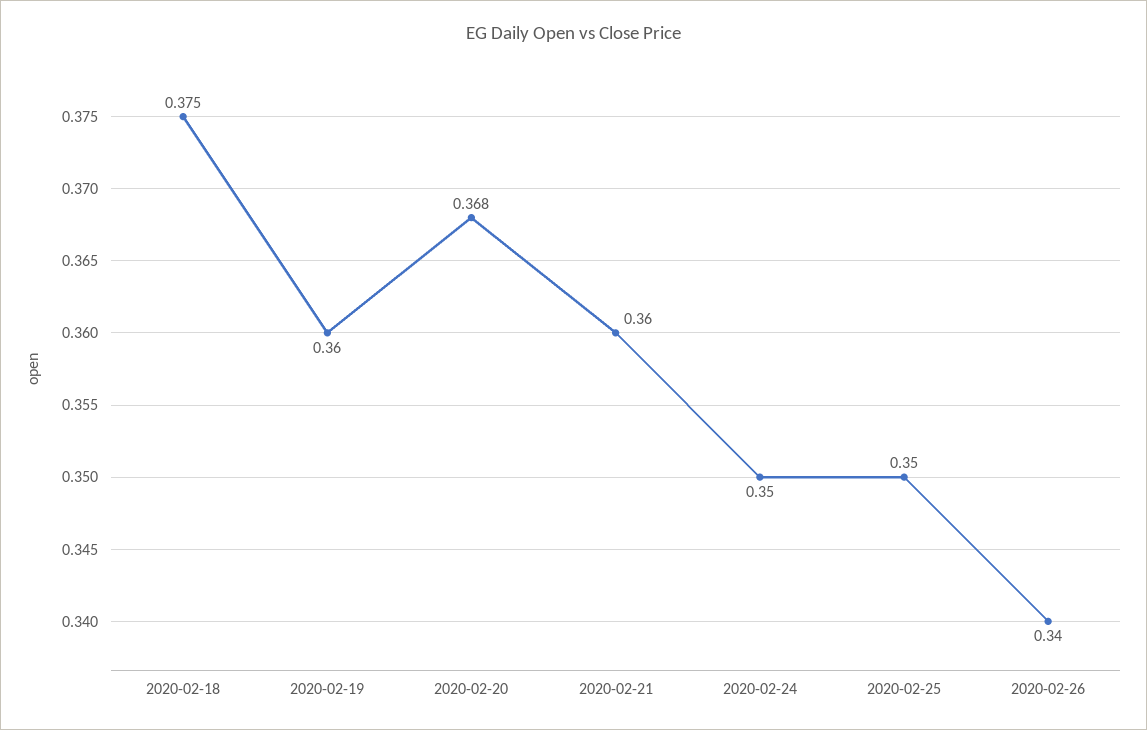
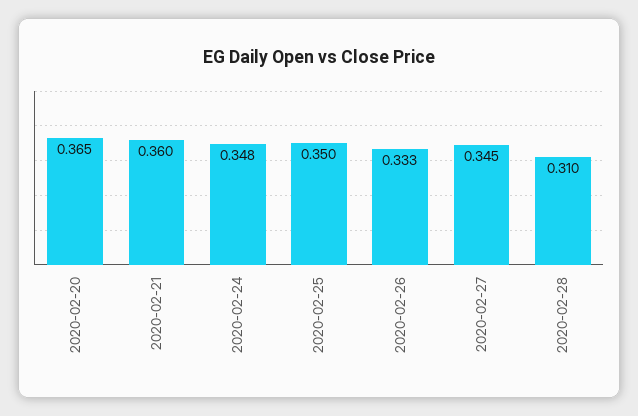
2020-02-18: 0.375 -> none
2020-02-19: 0.36 -> none
2020-02-20: 0.368 -> 0.365
2020-02-24: 0.35 -> 0.348
2020-02-26: 0.34 -> 0.333
2020-02-27: none -> 0.345
2020-02-28: none -> 0.31

